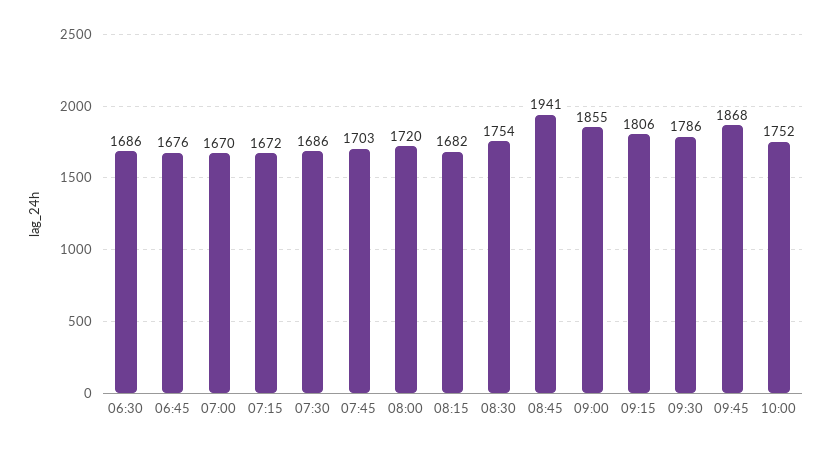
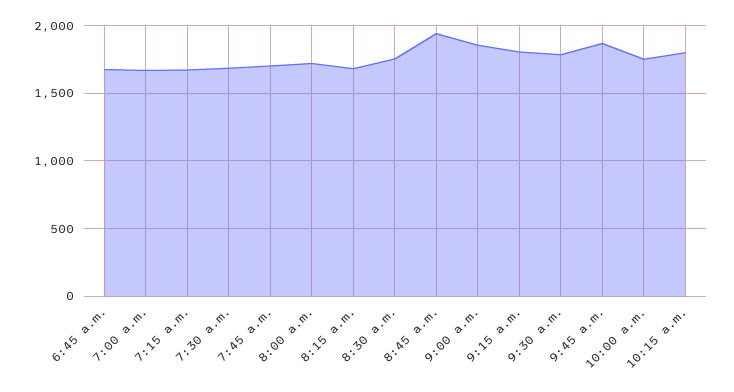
06:30: 1686 -> none
10:15 a.m.: none -> 1800

